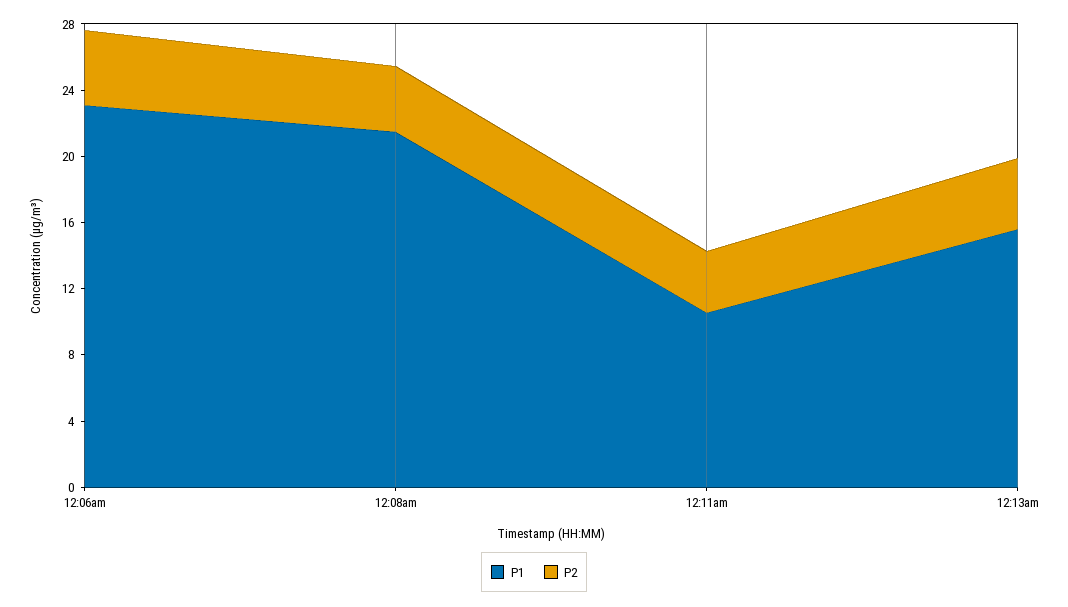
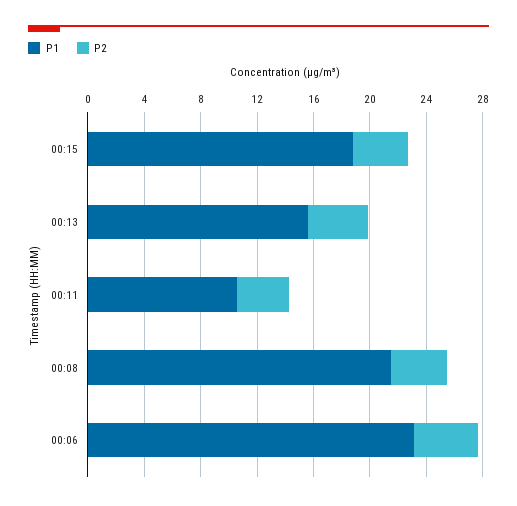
P1, 00:15: none -> 19
P2, 00:15: none -> 4

